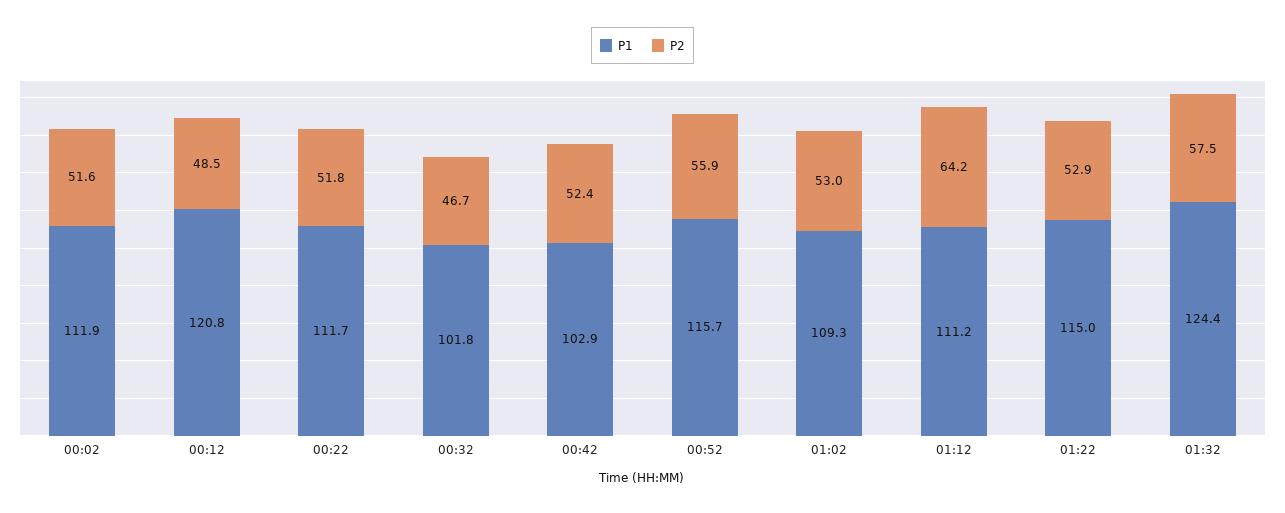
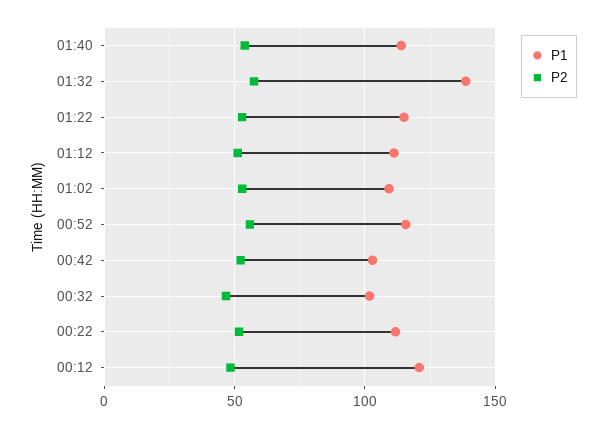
P1, 00:02: 111.9 -> none
P2, 00:02: 51.6 -> none
P2, 01:12: 64.2 -> 50
P1, 01:32: 124.4 -> 140
P1, 01:40: none -> 115
P2, 01:40: none -> 55

